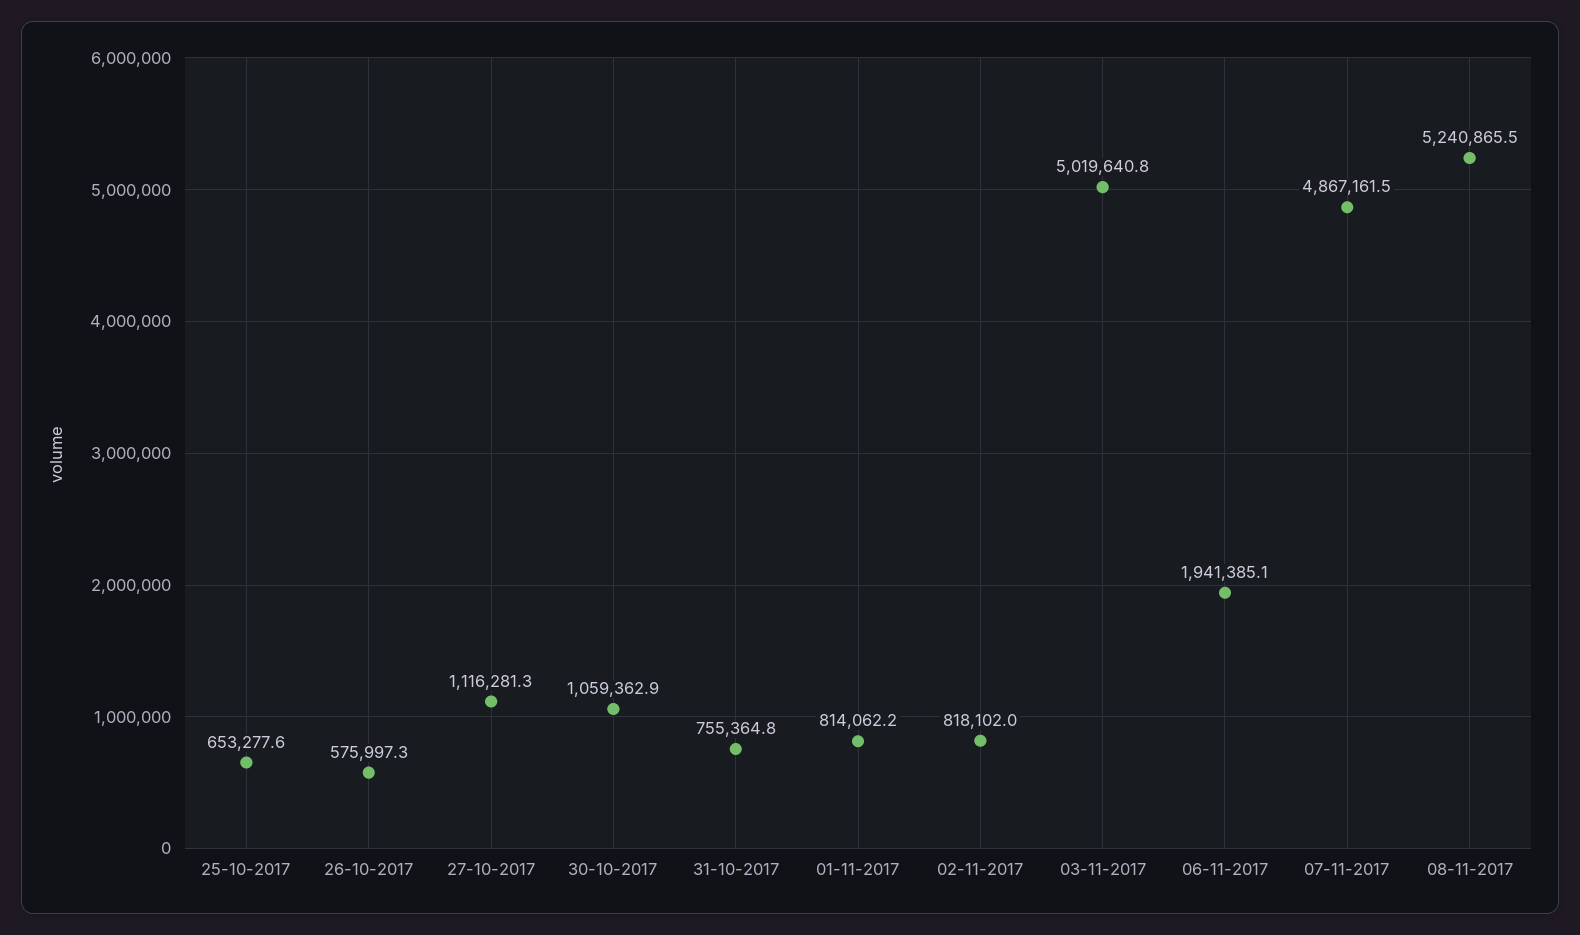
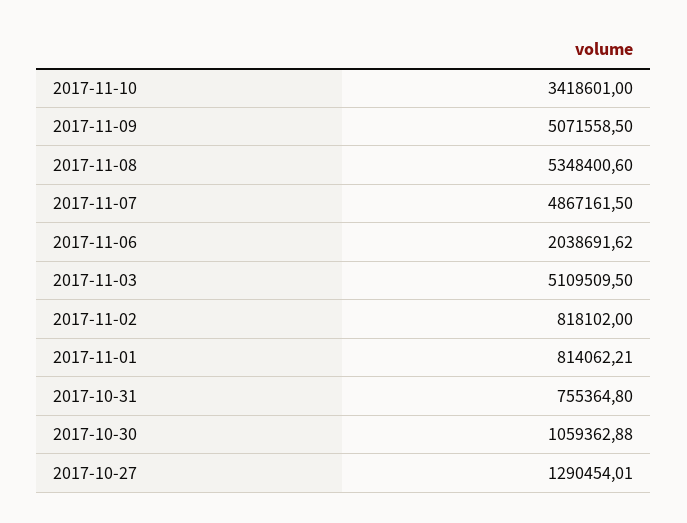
25-10-2017: 653277.6 -> none
26-10-2017: 575997.3 -> none
27-10-2017: 1116281.3 -> 1290454.01
03-11-2017: 5019640.8 -> 5109509.5
06-11-2017: 1941385.1 -> 2038691.62
08-11-2017: 5240865.5 -> 5348400.6
2017-11-10: none -> 3418601
2017-11-09: none -> 5071558.5

